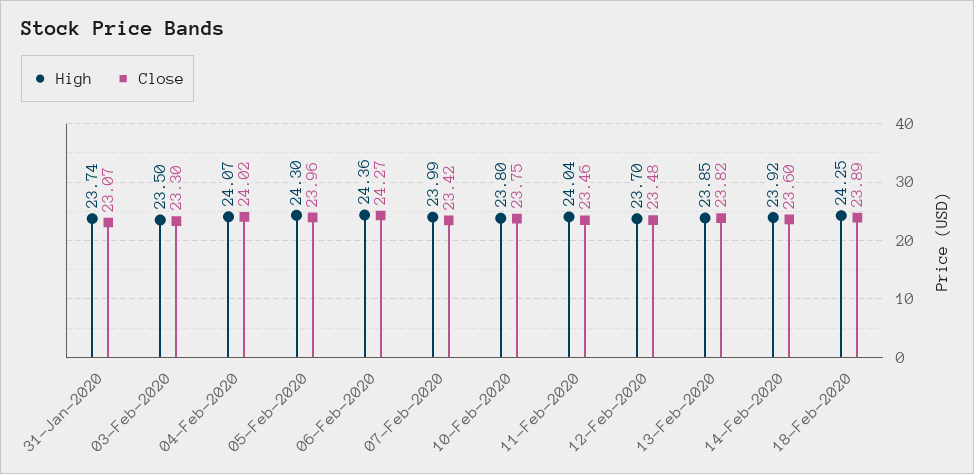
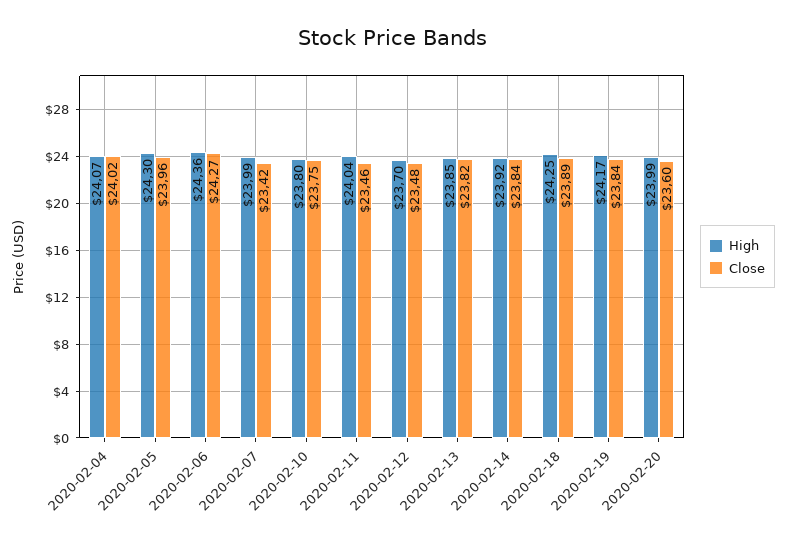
High, 31-Jan-2020: 23.74 -> none
Close, 31-Jan-2020: 23.07 -> none
High, 03-Feb-2020: 23.5 -> none
Close, 03-Feb-2020: 23.3 -> none
Close, 14-Feb-2020: 23.6 -> 23.84
High, 2020-02-19: none -> 24.17
Close, 2020-02-19: none -> 23.84
High, 2020-02-20: none -> 23.99
Close, 2020-02-20: none -> 23.6

